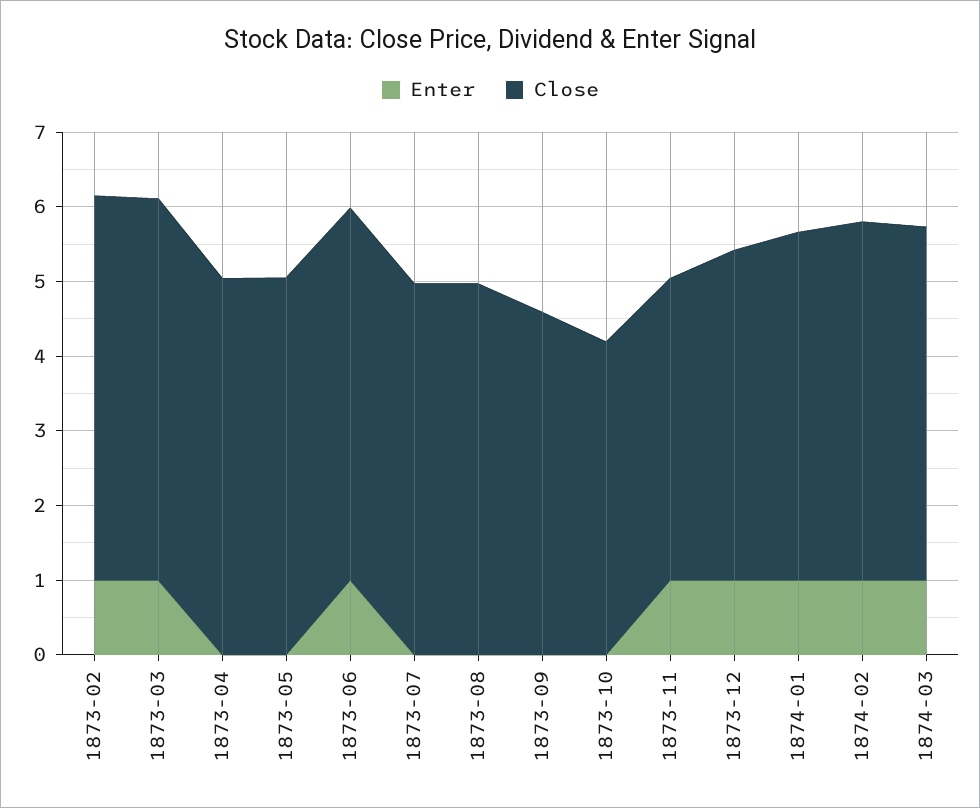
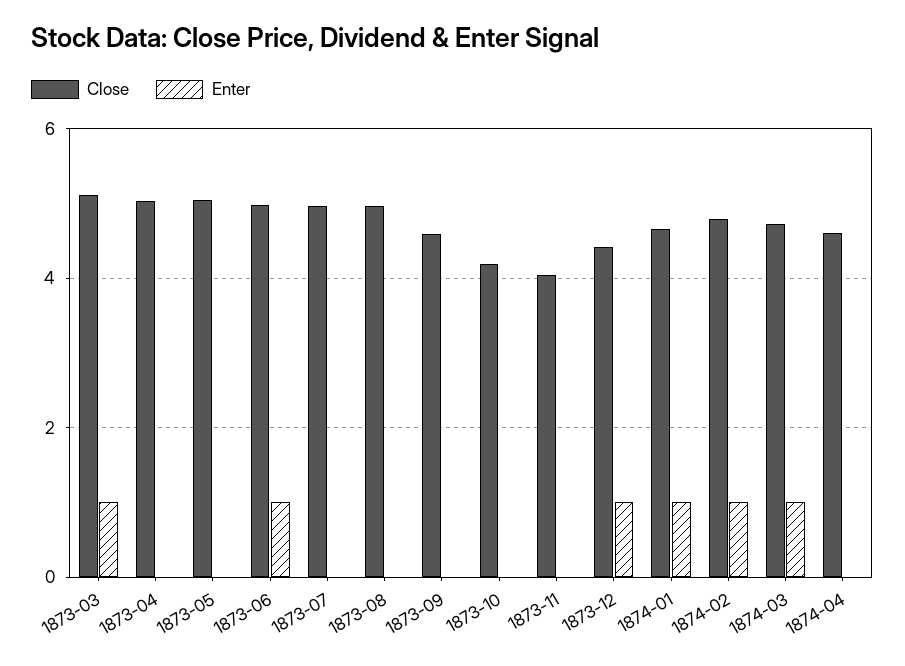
Enter, 1873-02: 1 -> none
Close, 1873-02: 5.2 -> none
Enter, 1873-11: 1 -> 0
Close, 1874-04: none -> 4.6
Enter, 1874-04: none -> 0

